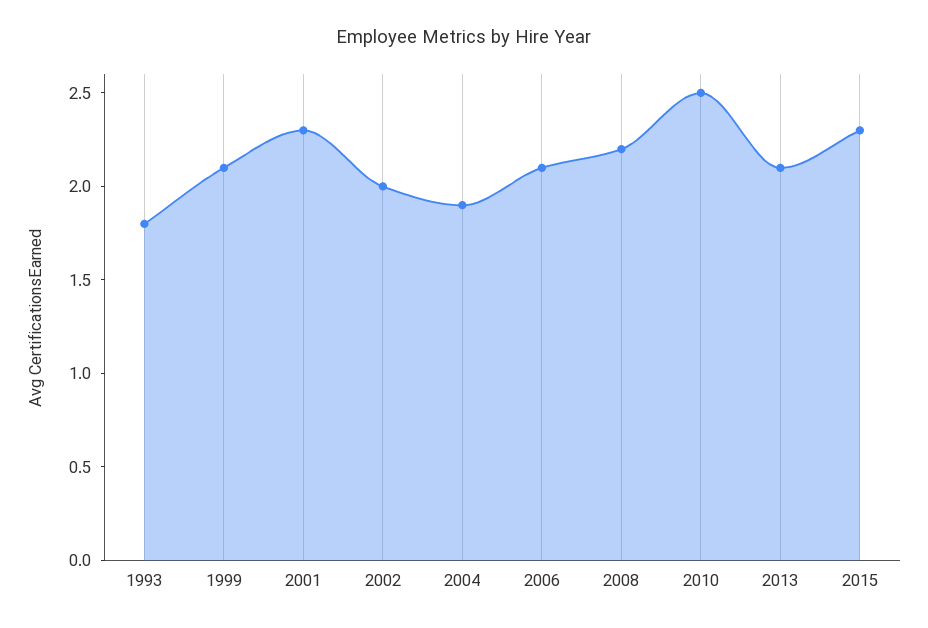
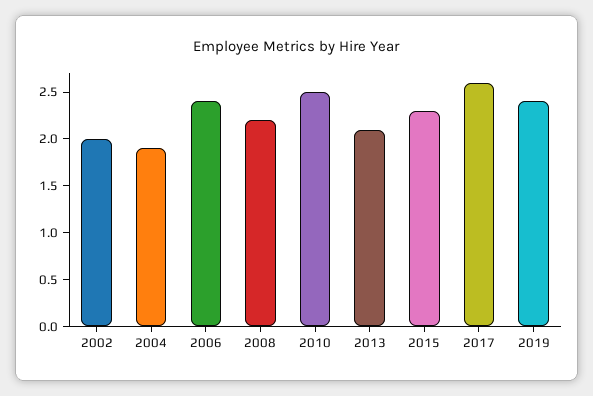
1993: 1.8 -> none
1999: 2.1 -> none
2001: 2.3 -> none
2006: 2.1 -> 2.4
2017: none -> 2.6
2019: none -> 2.4

